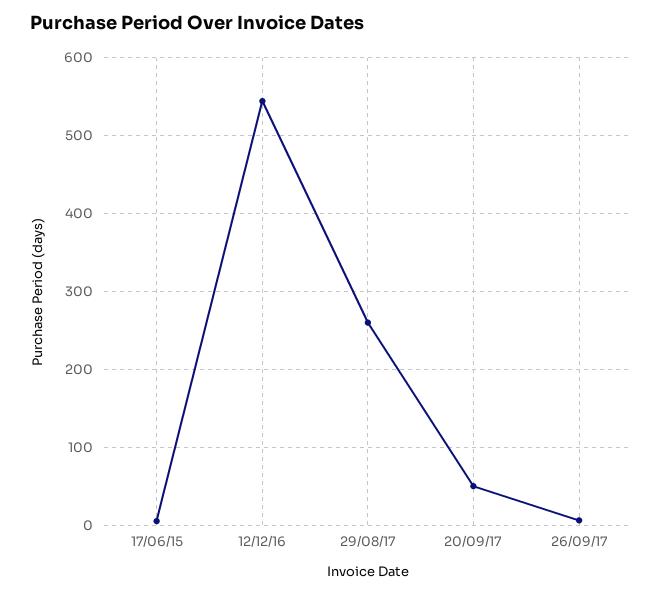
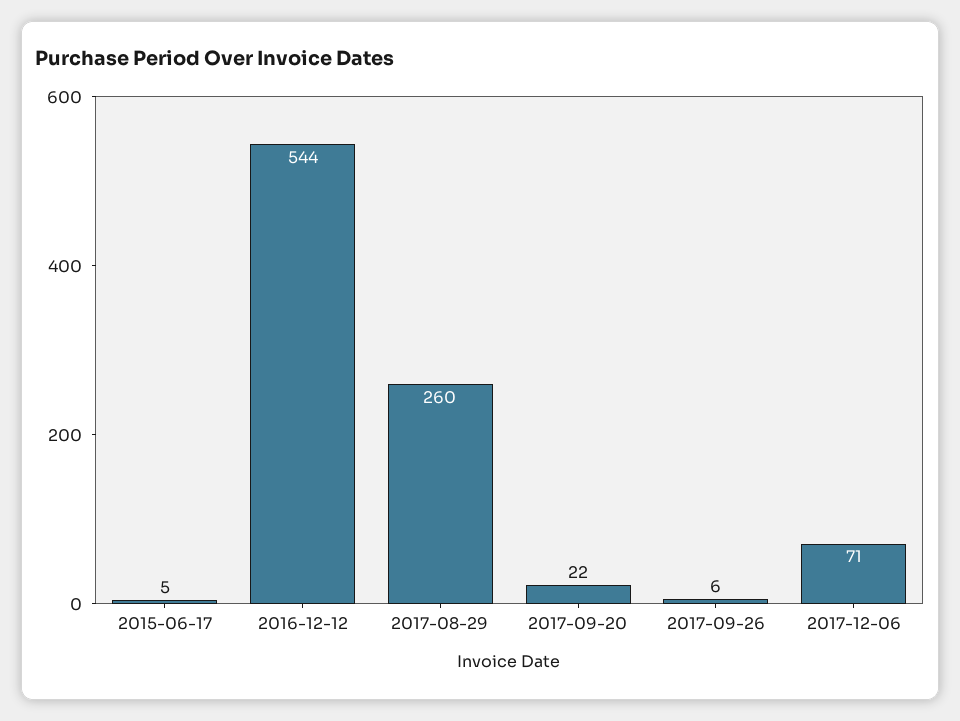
20/09/17: 50 -> 22
2017-12-06: none -> 71

